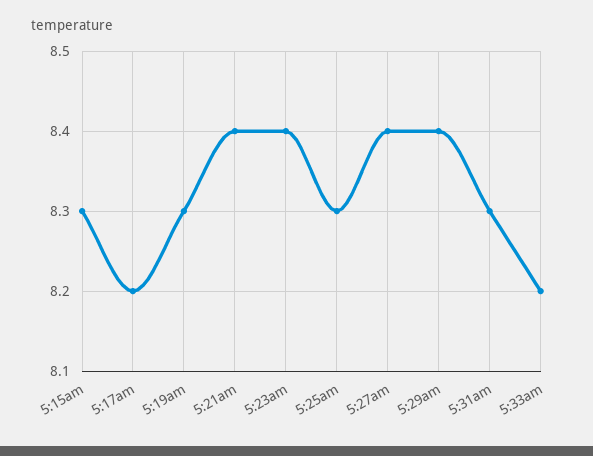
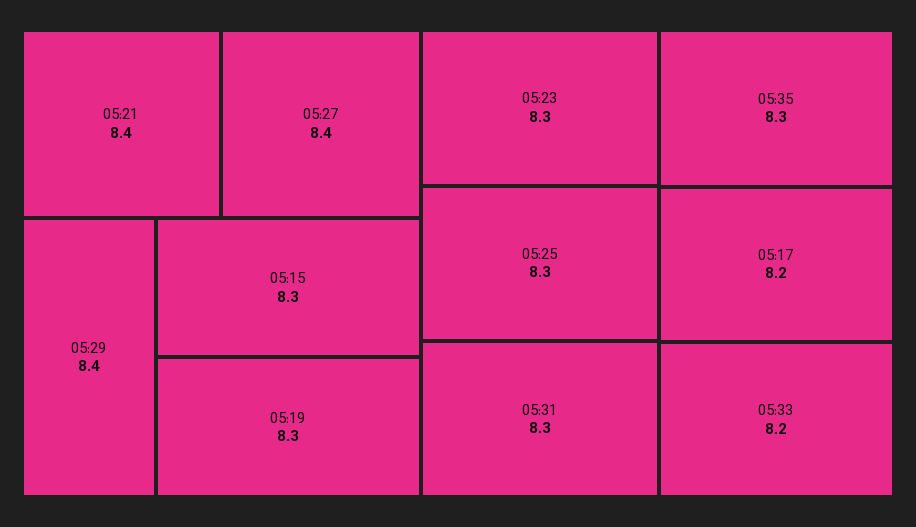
5:23am: 8.4 -> 8.3
05:35: none -> 8.3

